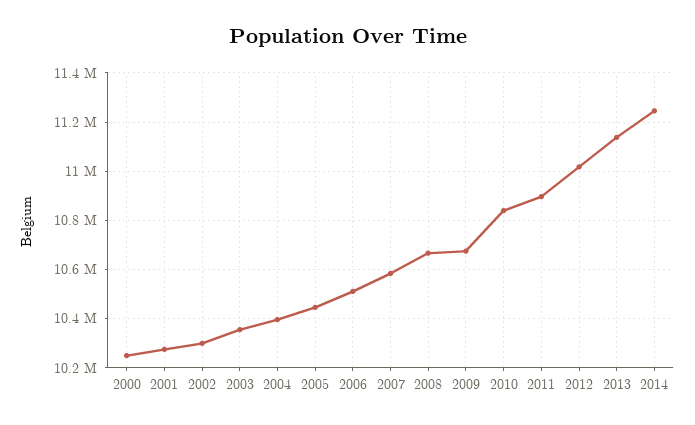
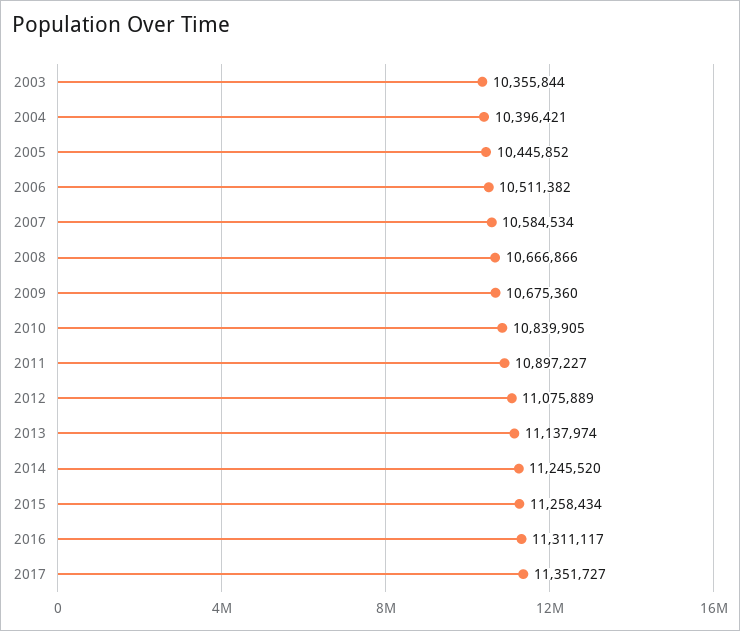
2000: 10250000 -> none
2001: 10275000 -> none
2002: 10300000 -> none
2012: 11025000 -> 11075889
2015: none -> 11258434
2016: none -> 11311117
2017: none -> 11351727

